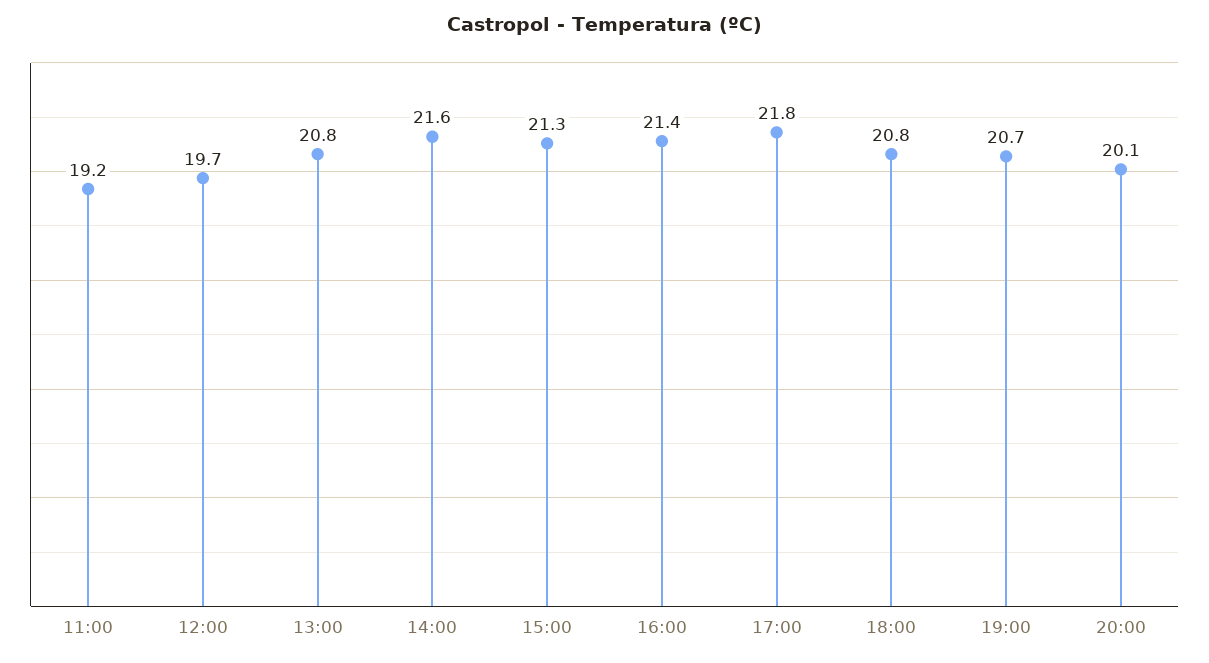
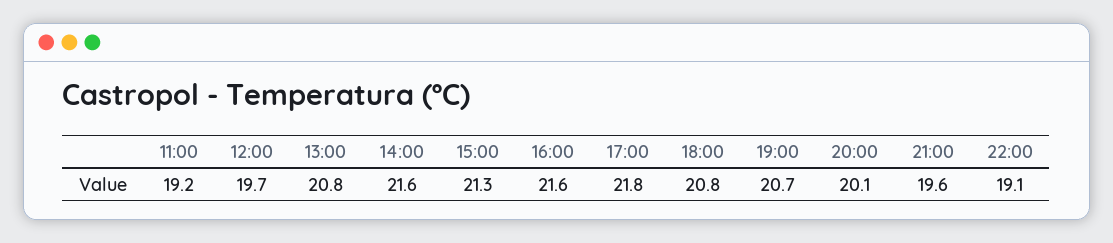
16:00: 21.4 -> 21.6
21:00: none -> 19.6
22:00: none -> 19.1

